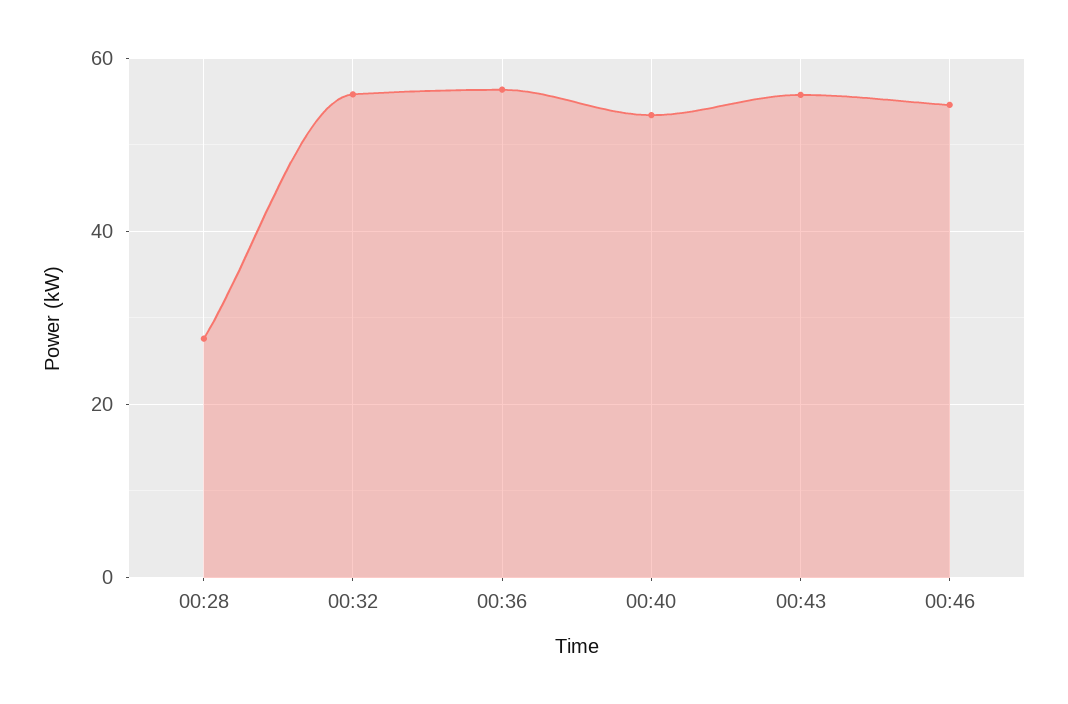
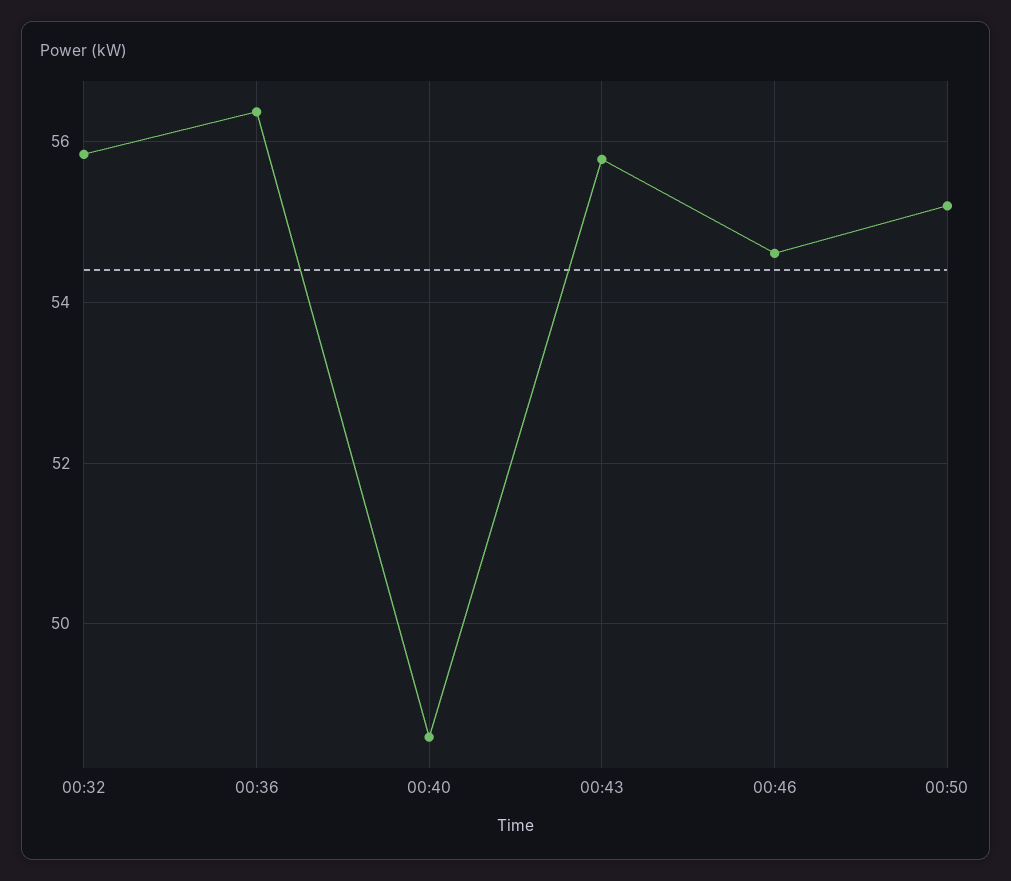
00:28: 28 -> none
00:40: 54 -> 48.6
00:50: none -> 55.2

